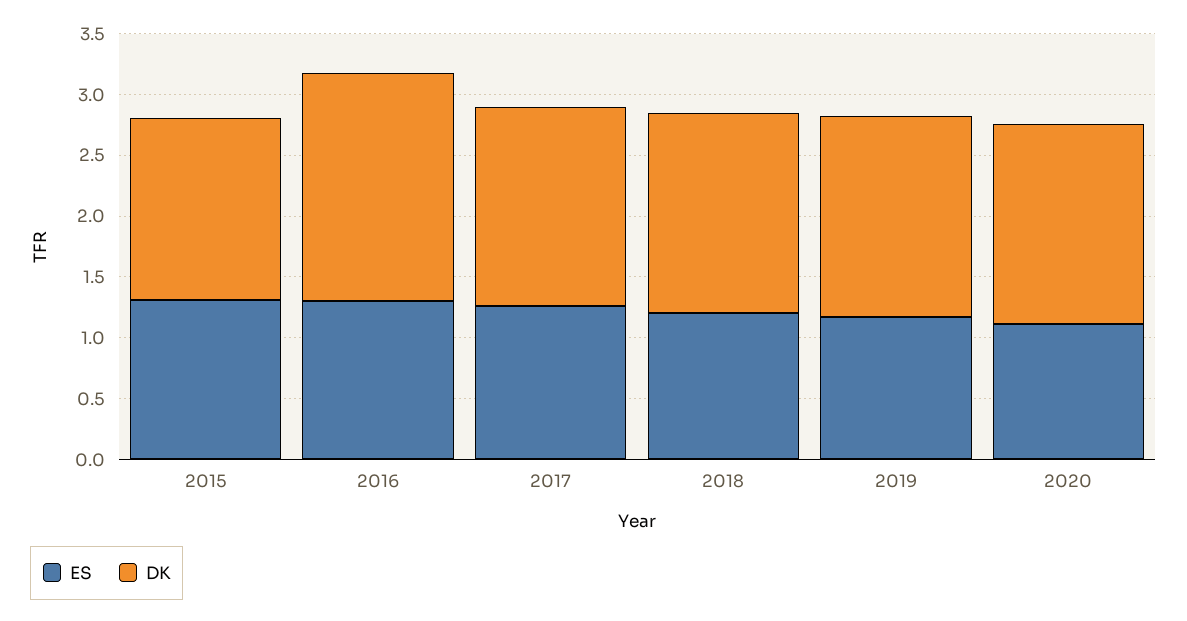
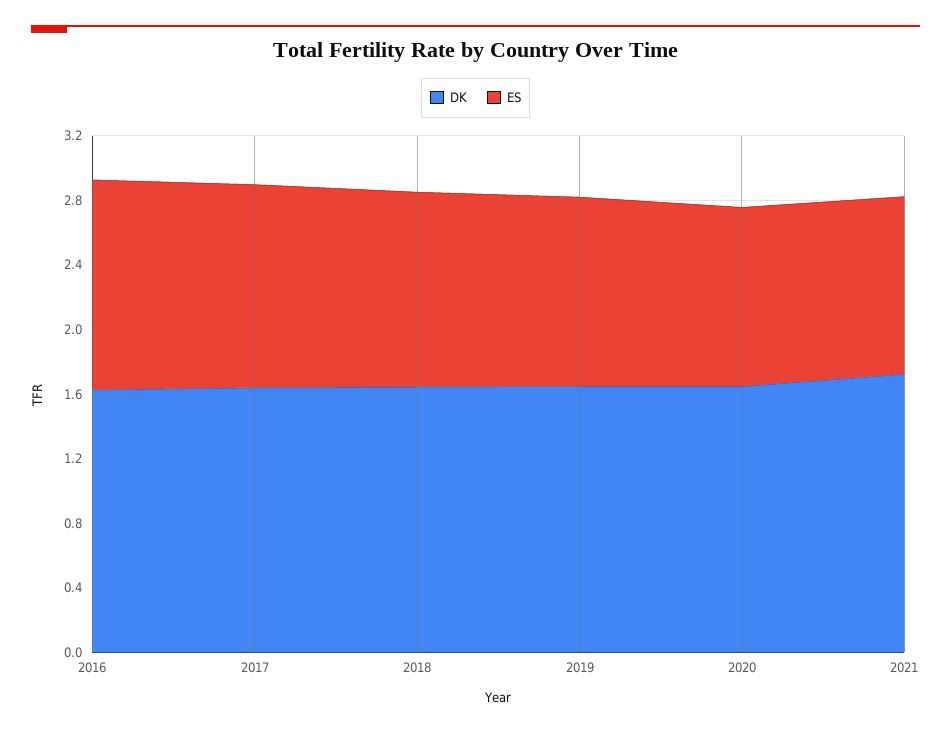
ES, 2015: 1.3 -> none
DK, 2015: 1.5 -> none
DK, 2016: 1.9 -> 1.6
DK, 2021: none -> 1.7
ES, 2021: none -> 1.1

